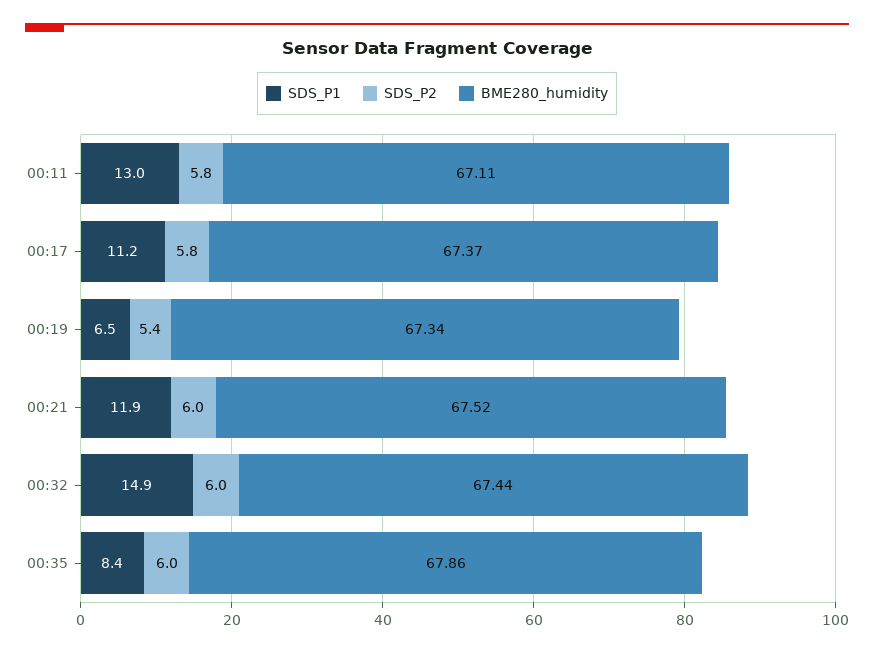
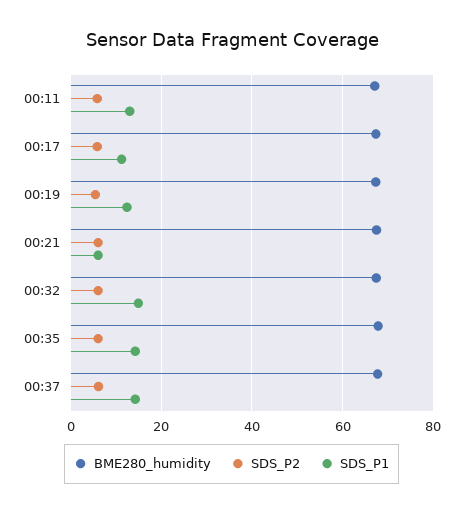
SDS_P1, 00:19: 6.5 -> 12
SDS_P1, 00:21: 11.9 -> 6
SDS_P1, 00:35: 8.4 -> 14
BME280_humidity, 00:37: none -> 68
SDS_P2, 00:37: none -> 6
SDS_P1, 00:37: none -> 14

